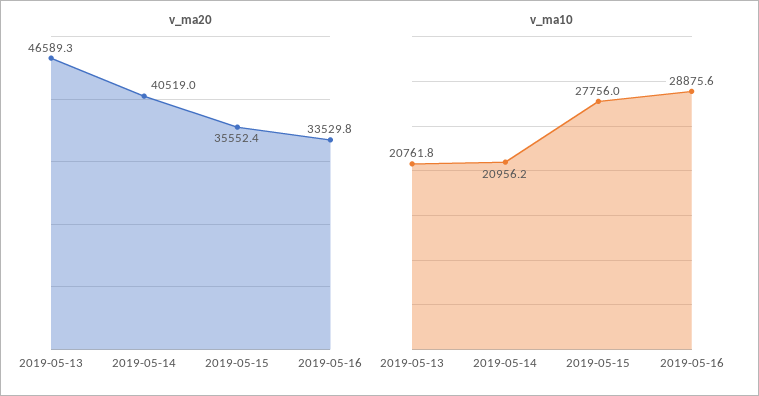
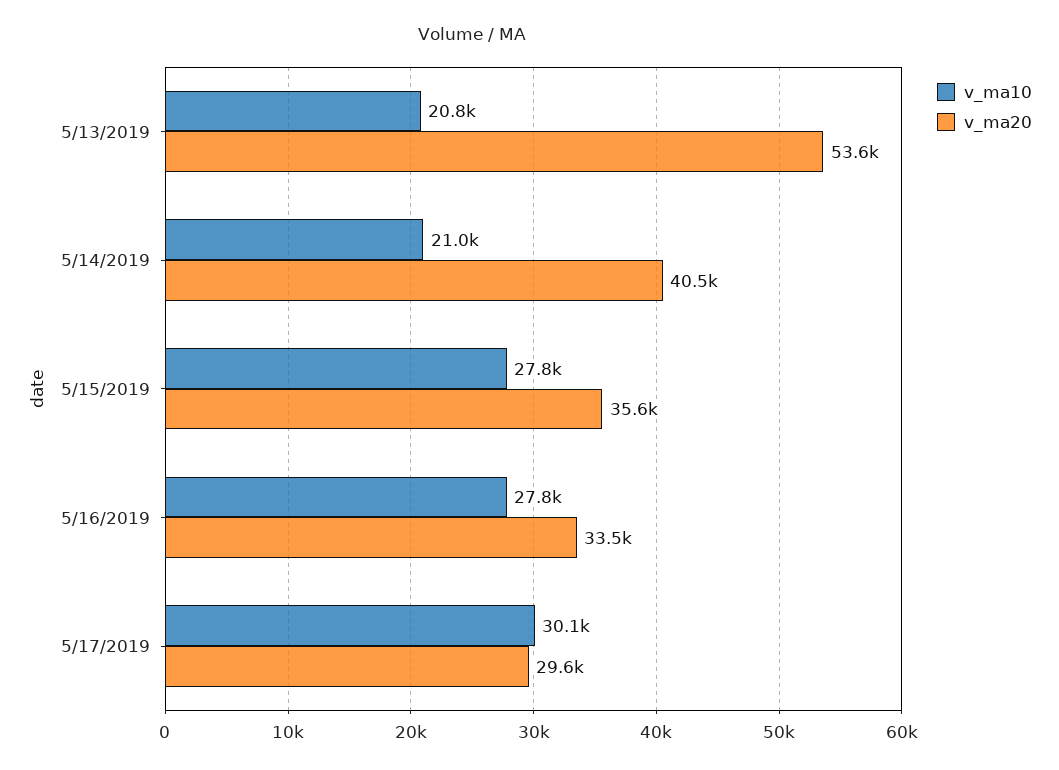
v_ma20, 2019-05-13: 46589.3 -> 53600
v_ma10, 2019-05-16: 28875.6 -> 27800
v_ma10, 5/17/2019: none -> 30100
v_ma20, 5/17/2019: none -> 29600

